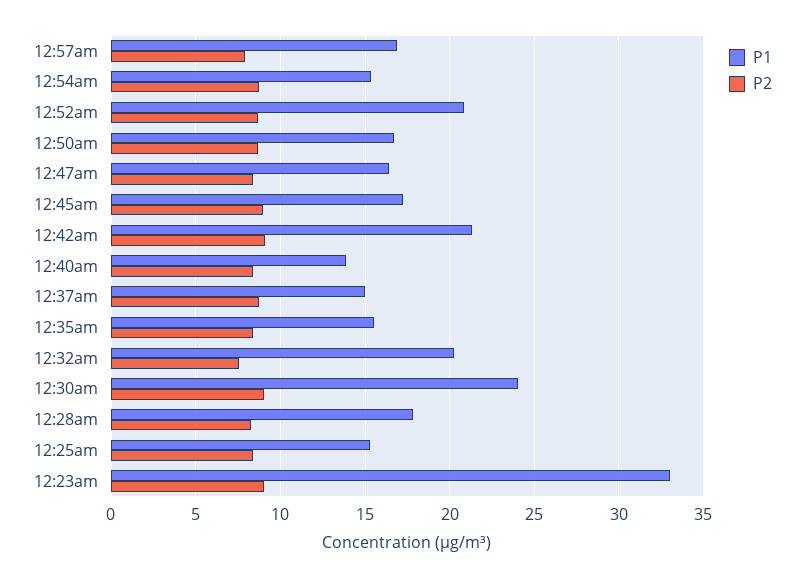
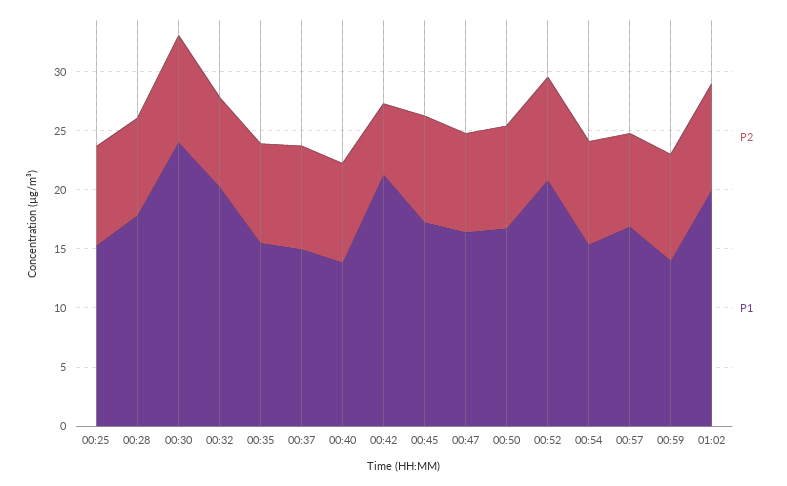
P2, 12:42am: 9 -> 6
P1, 12:23am: 33 -> none
P2, 12:23am: 9 -> none
P2, 00:59: none -> 9
P1, 00:59: none -> 14
P2, 01:02: none -> 9
P1, 01:02: none -> 20

